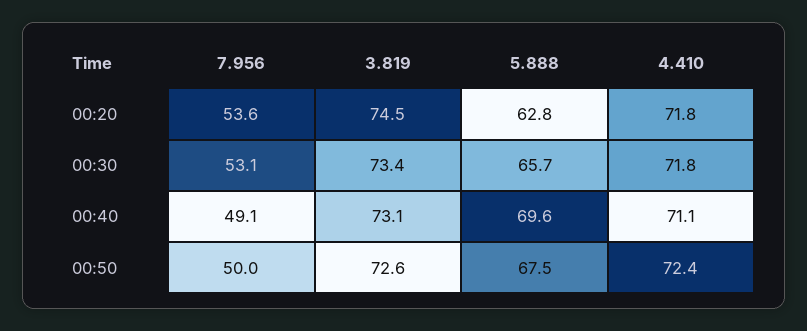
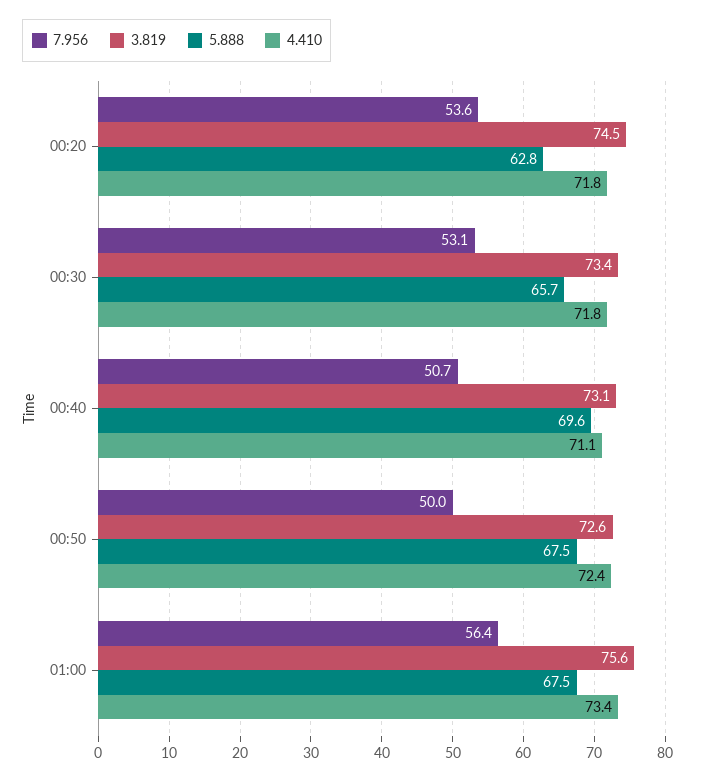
7.956, 00:40: 49.1 -> 50.7
7.956, 01:00: none -> 56.4
3.819, 01:00: none -> 75.6
5.888, 01:00: none -> 67.5
4.410, 01:00: none -> 73.4

